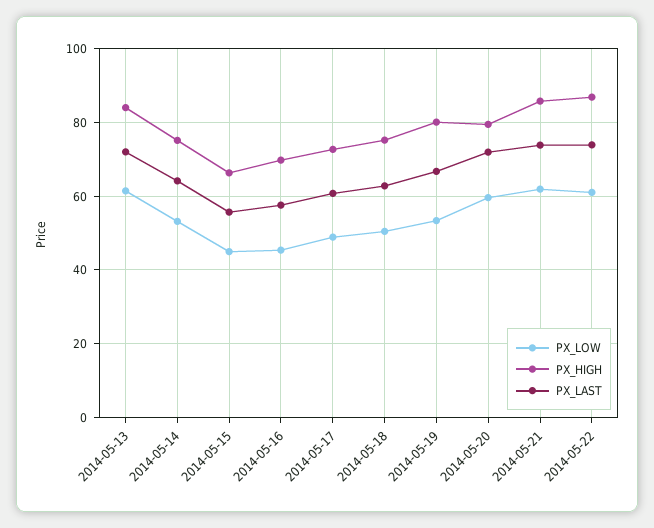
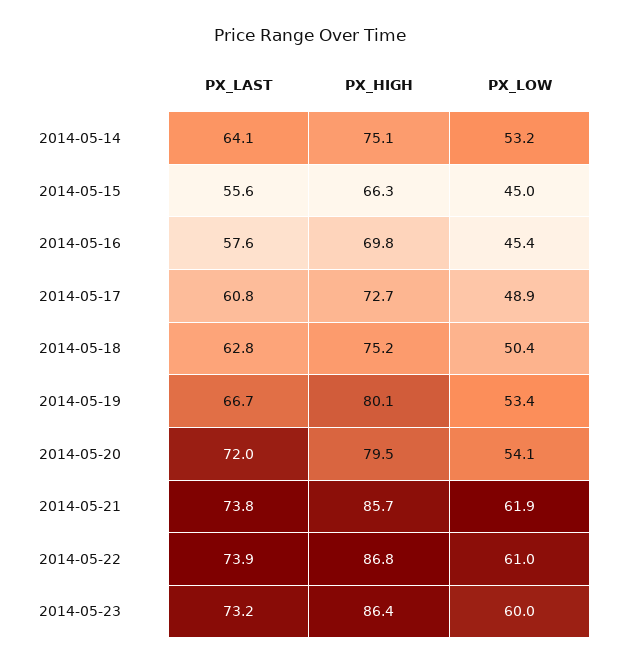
PX_LOW, 2014-05-13: 62 -> none
PX_HIGH, 2014-05-13: 84 -> none
PX_LAST, 2014-05-13: 72 -> none
PX_LOW, 2014-05-20: 60 -> 54.1
PX_LAST, 2014-05-23: none -> 73.2
PX_HIGH, 2014-05-23: none -> 86.4
PX_LOW, 2014-05-23: none -> 60

